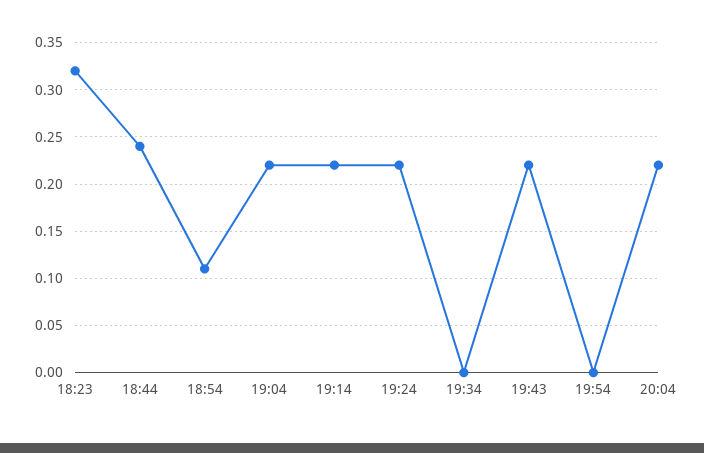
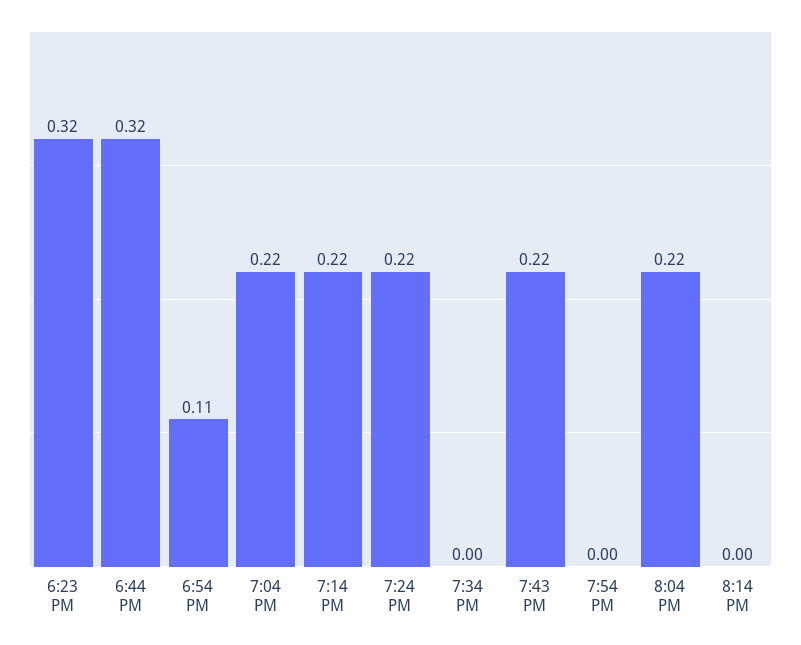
18:44: 0.24 -> 0.32
8:14 PM: none -> 0

